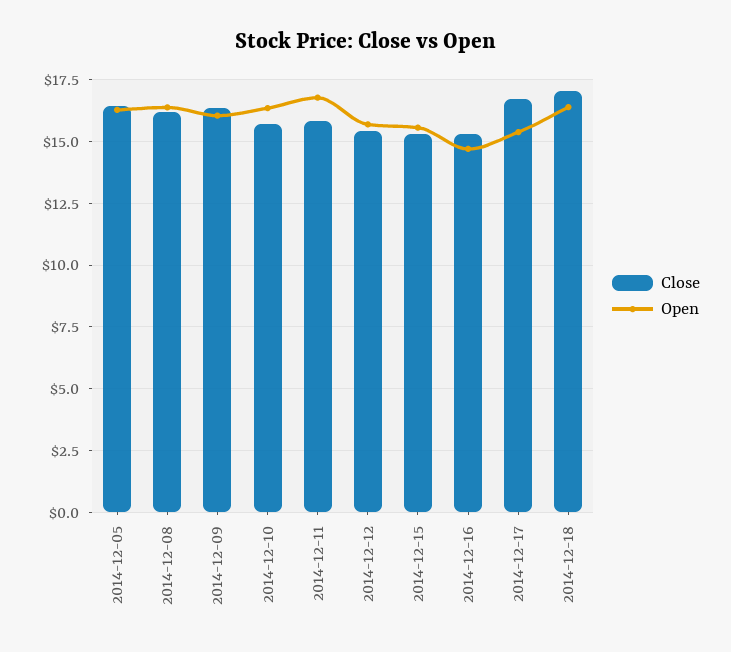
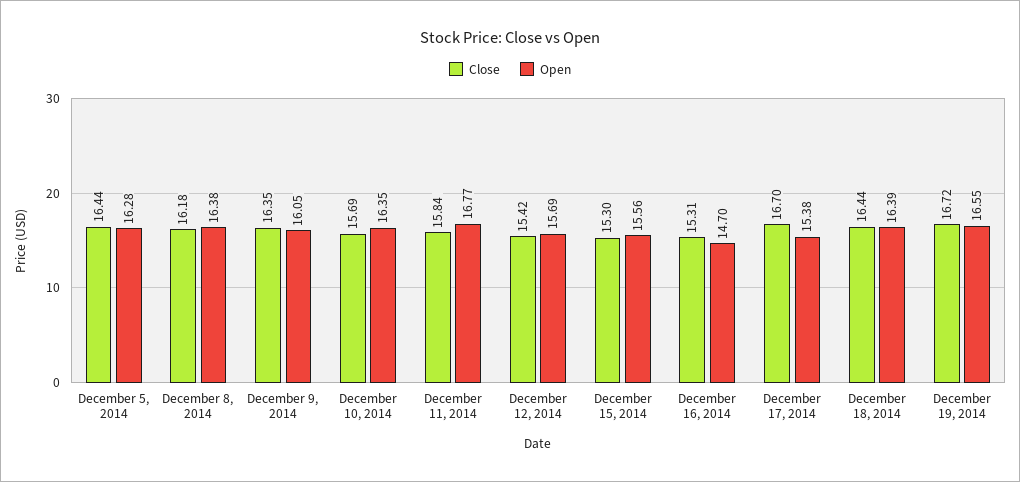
Close, 2014-12-18: 17 -> 16.44
Close, December 19, 2014: none -> 16.72
Open, December 19, 2014: none -> 16.55

